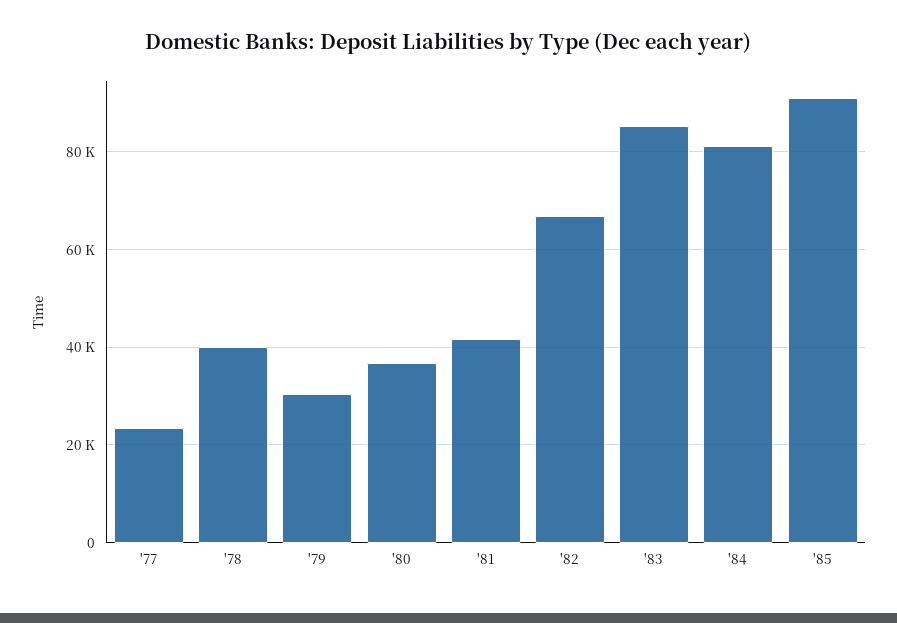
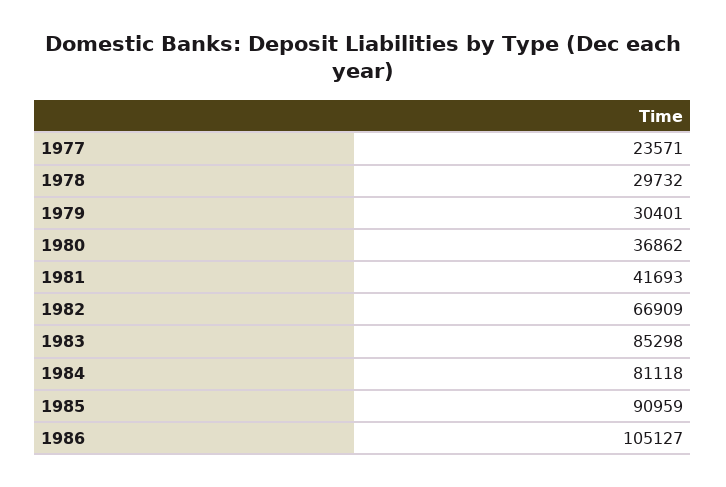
'78: 40000 -> 29732
1986: none -> 105127

